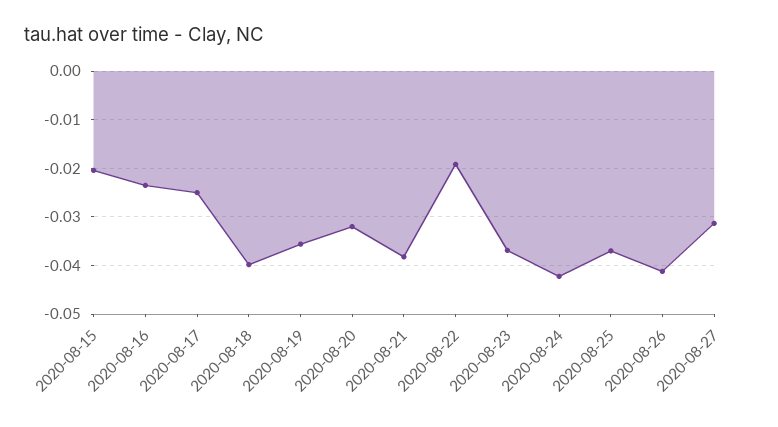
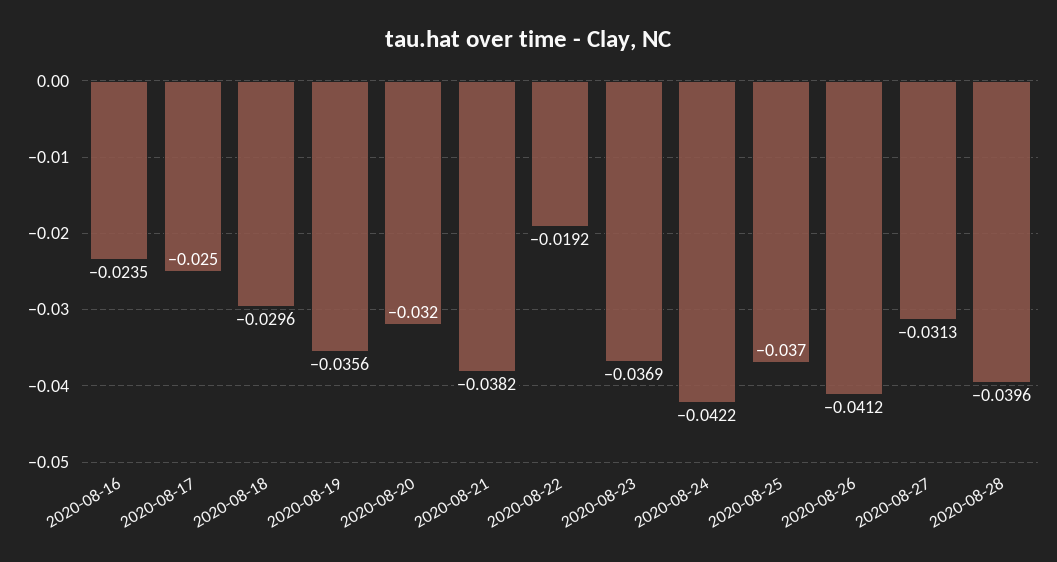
2020-08-15: -0.02 -> none
2020-08-18: -0.04 -> -0.0296
2020-08-28: none -> -0.0396

